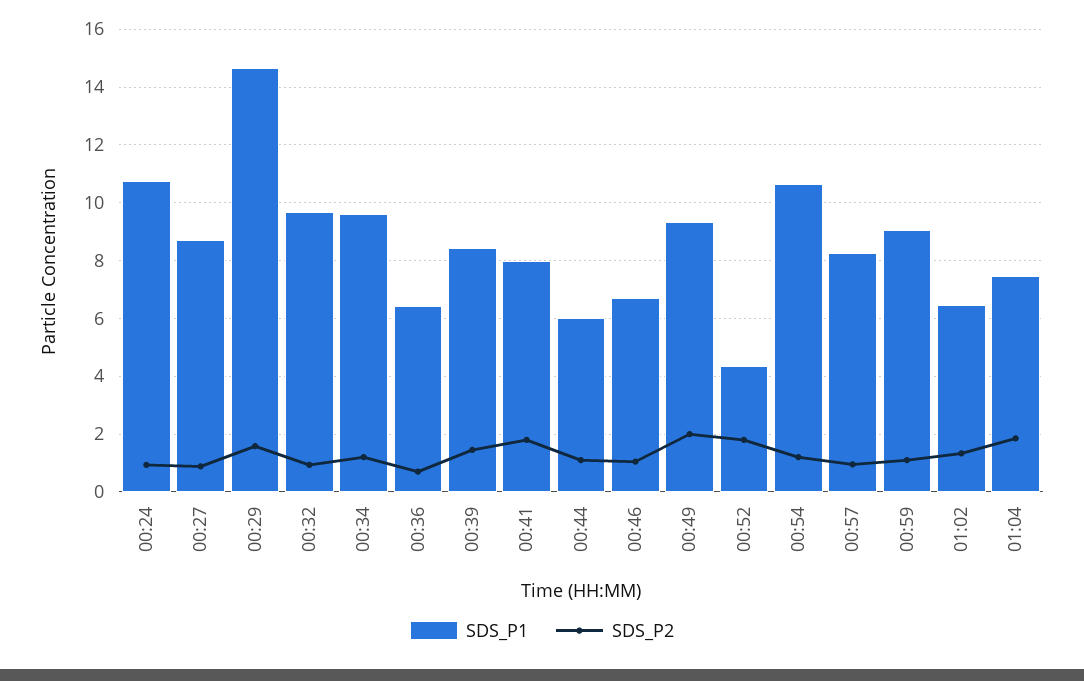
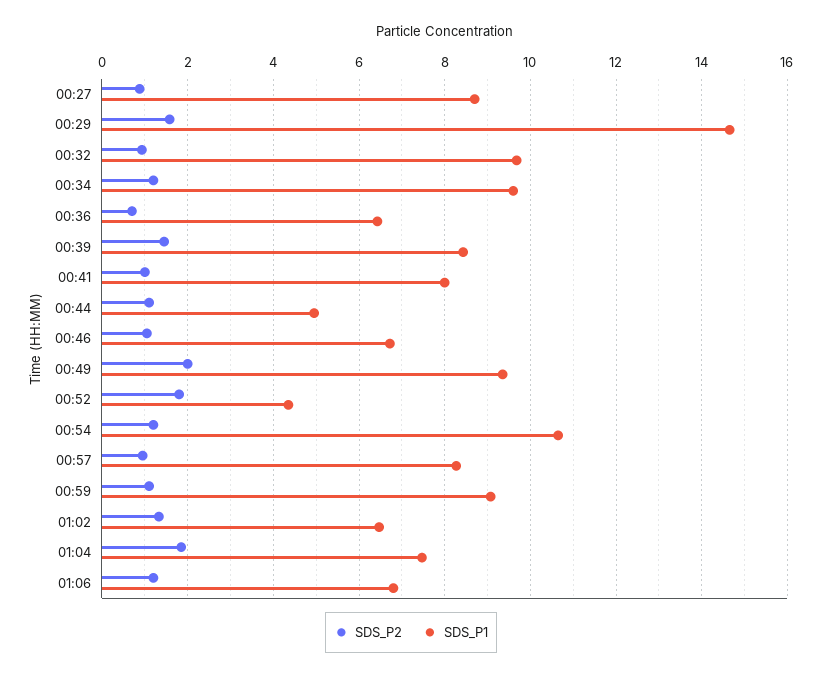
SDS_P1, 00:24: 10.75 -> none
SDS_P2, 00:24: 1 -> none
SDS_P2, 00:41: 1.75 -> 1
SDS_P1, 00:44: 6 -> 5
SDS_P2, 01:06: none -> 1.2
SDS_P1, 01:06: none -> 6.8

